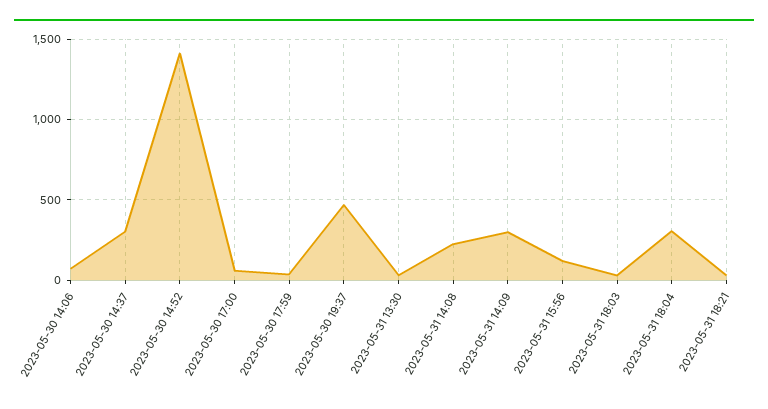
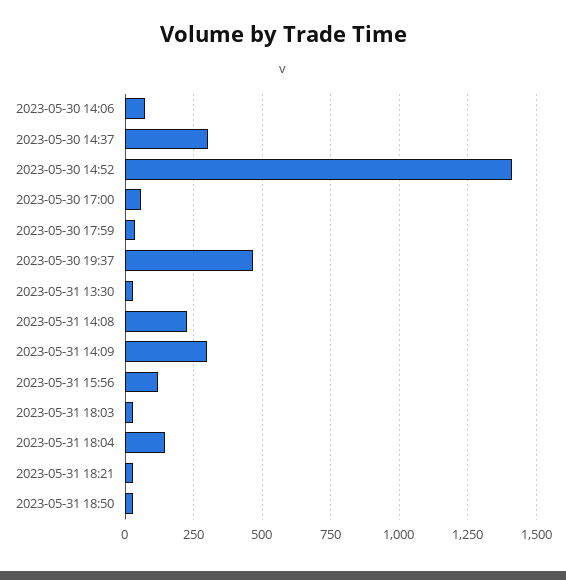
2023-05-31 18:04: 300 -> 150
2023-05-31 18:50: none -> 25

